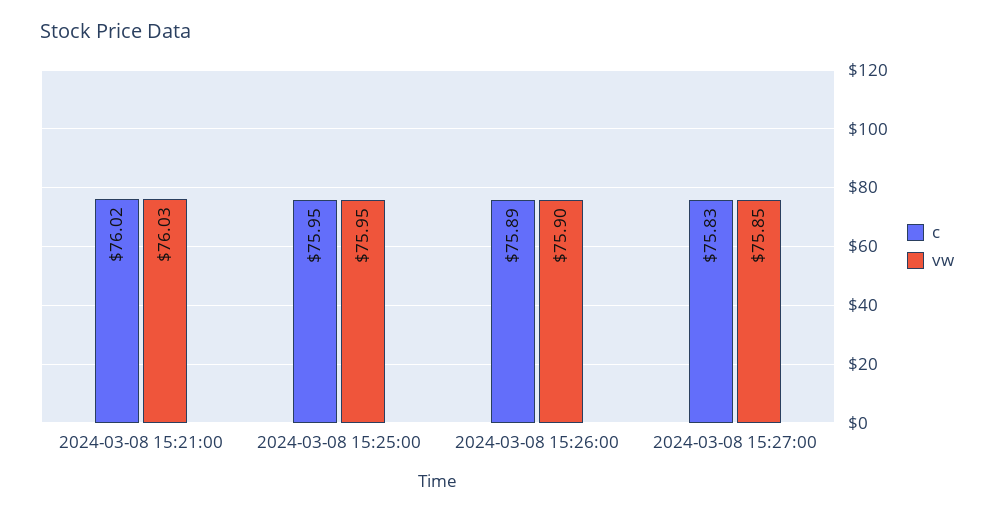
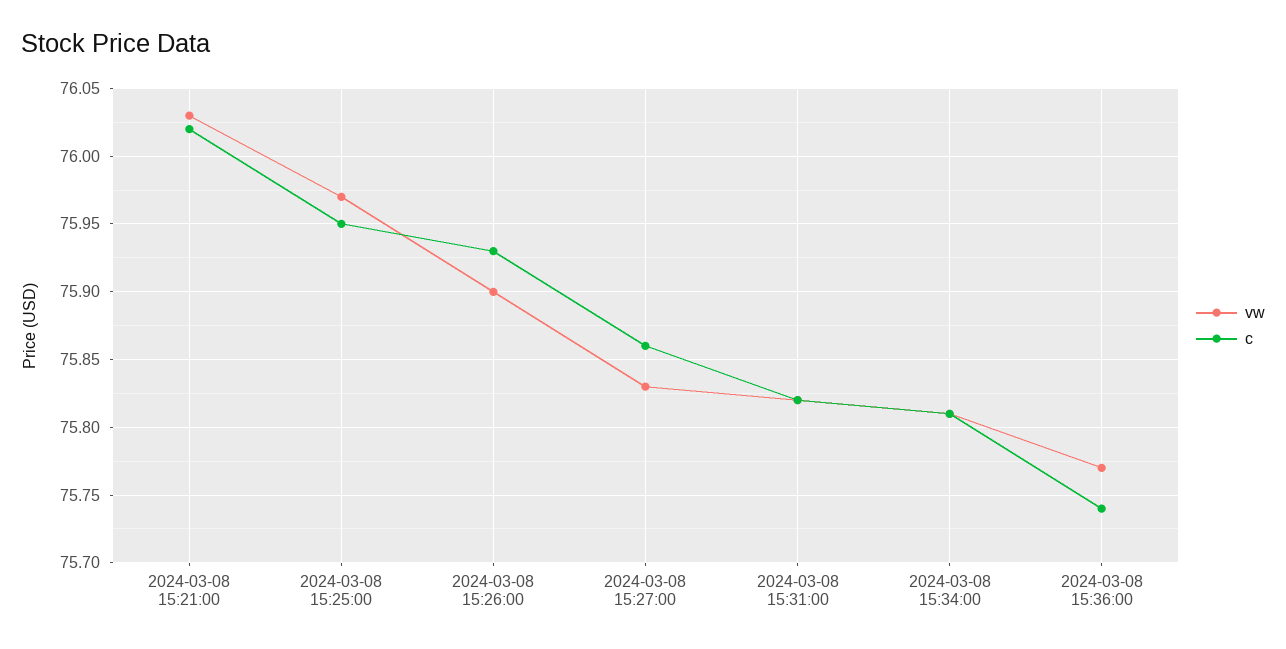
vw, 2024-03-08 15:25:00: 75.95 -> 75.97
c, 2024-03-08 15:26:00: 75.89 -> 75.93
c, 2024-03-08 15:27:00: 75.83 -> 75.86
vw, 2024-03-08 15:27:00: 75.85 -> 75.83
vw, 2024-03-08 15:31:00: none -> 75.82
c, 2024-03-08 15:31:00: none -> 75.82
vw, 2024-03-08 15:34:00: none -> 75.81
c, 2024-03-08 15:34:00: none -> 75.81
vw, 2024-03-08 15:36:00: none -> 75.77
c, 2024-03-08 15:36:00: none -> 75.74

